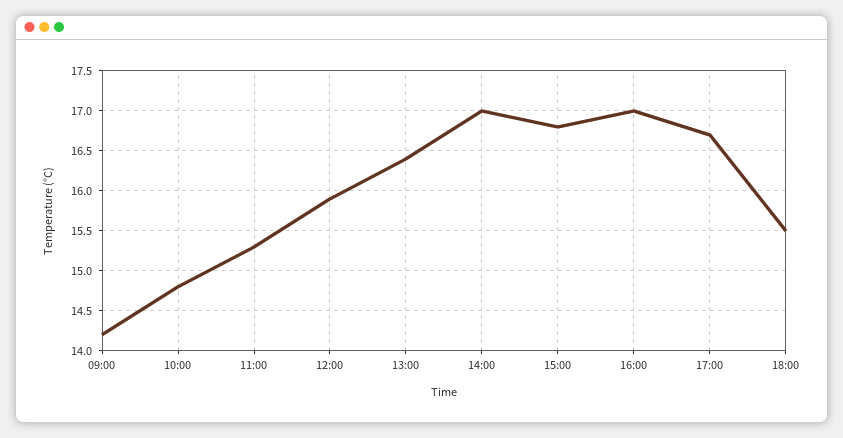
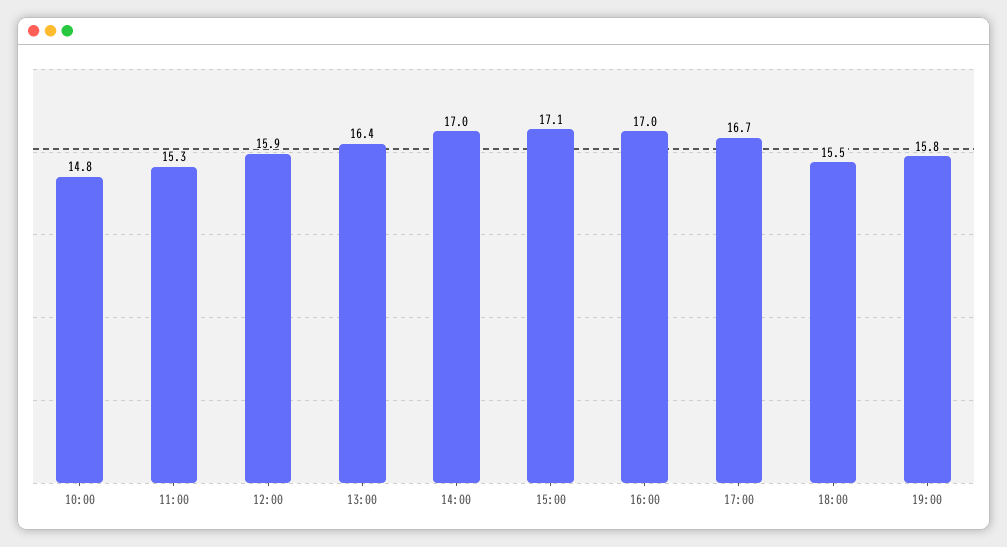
09:00: 14.2 -> none
15:00: 16.8 -> 17.1
19:00: none -> 15.8

